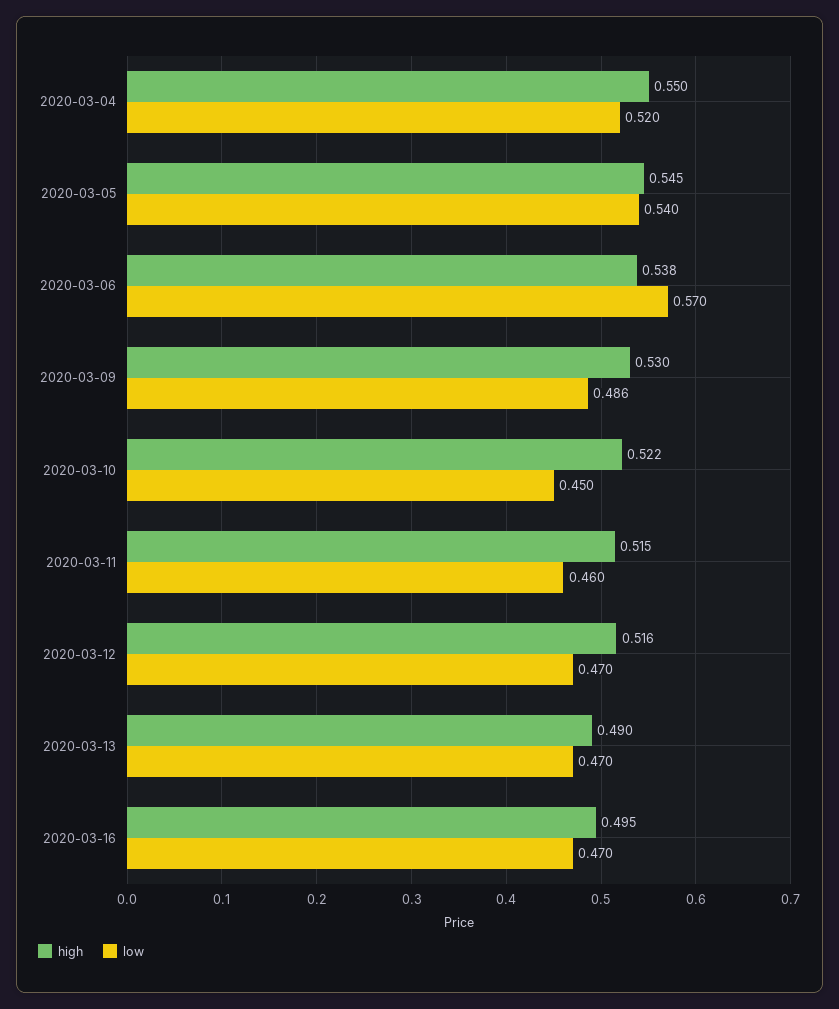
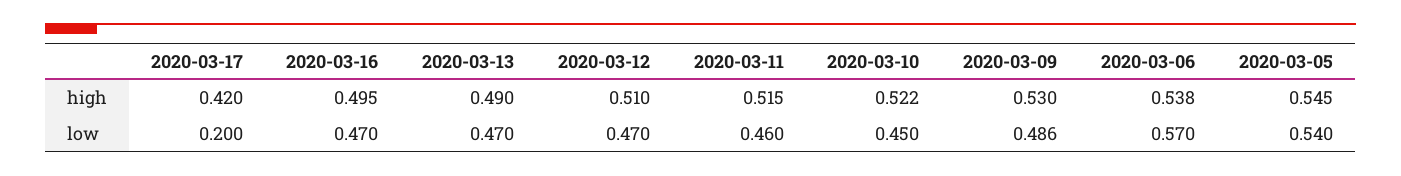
high, 2020-03-04: 0.55 -> none
low, 2020-03-04: 0.52 -> none
high, 2020-03-12: 0.516 -> 0.51
high, 2020-03-17: none -> 0.42
low, 2020-03-17: none -> 0.2

